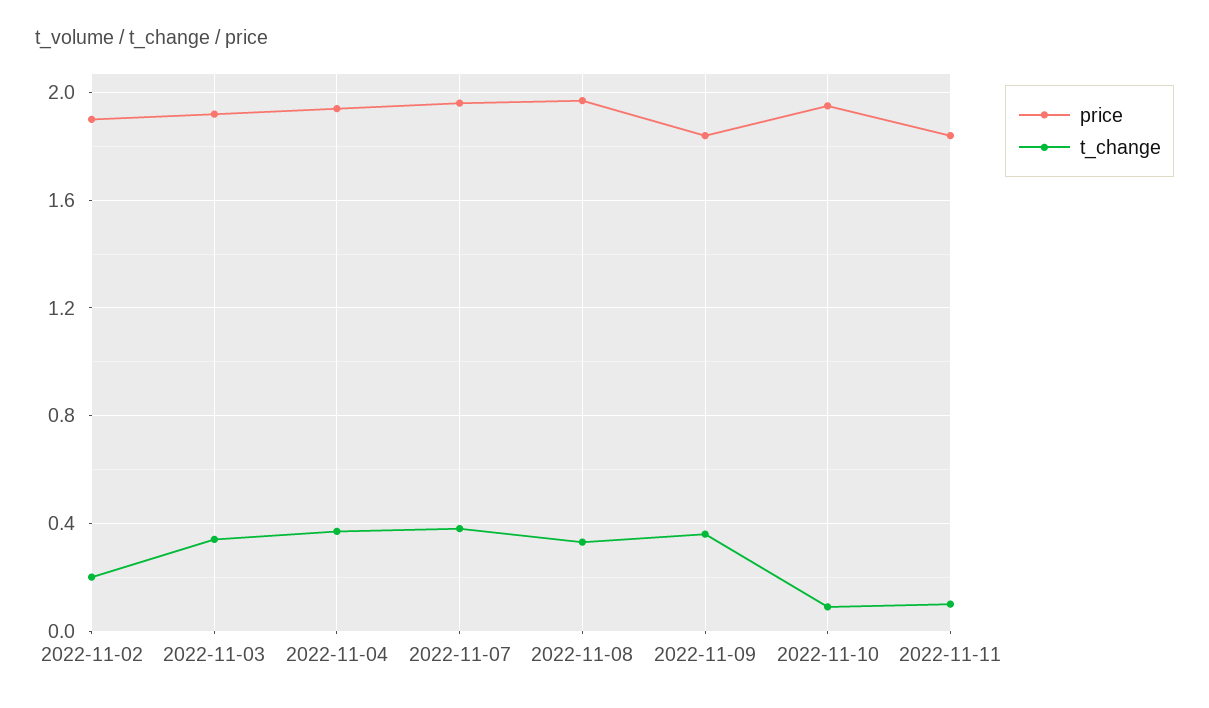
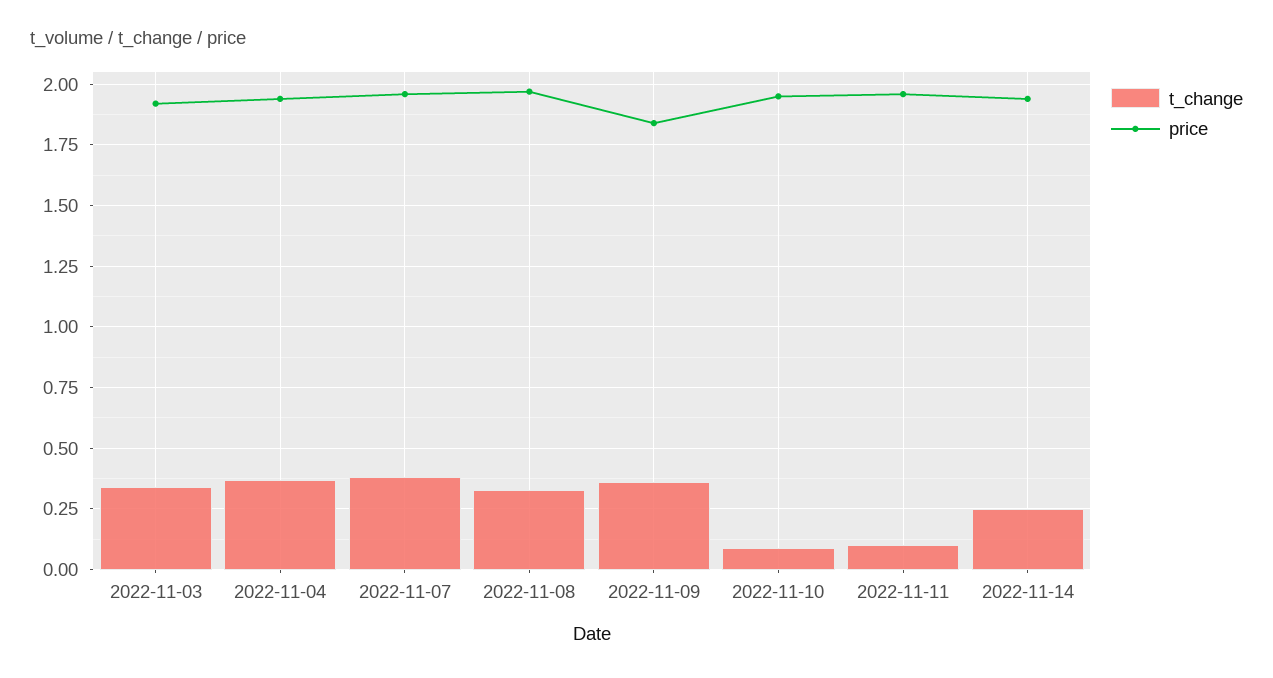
price, 2022-11-02: 1.9 -> none
t_change, 2022-11-02: 0.2 -> none
price, 2022-11-11: 1.85 -> 1.95
t_change, 2022-11-14: none -> 0.25
price, 2022-11-14: none -> 1.95

